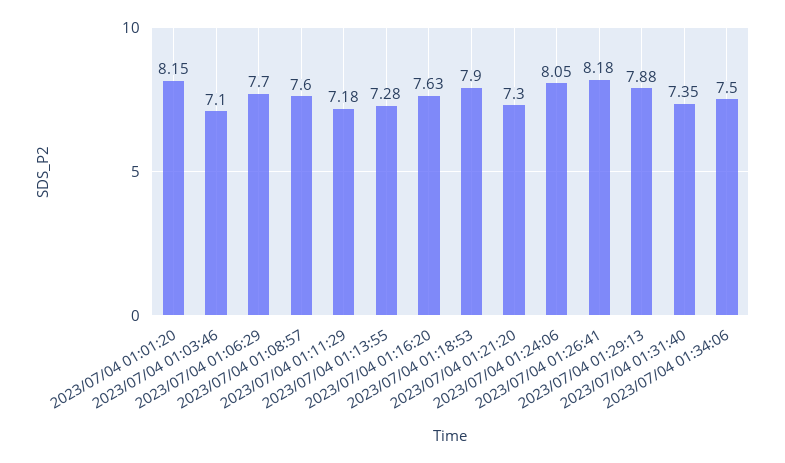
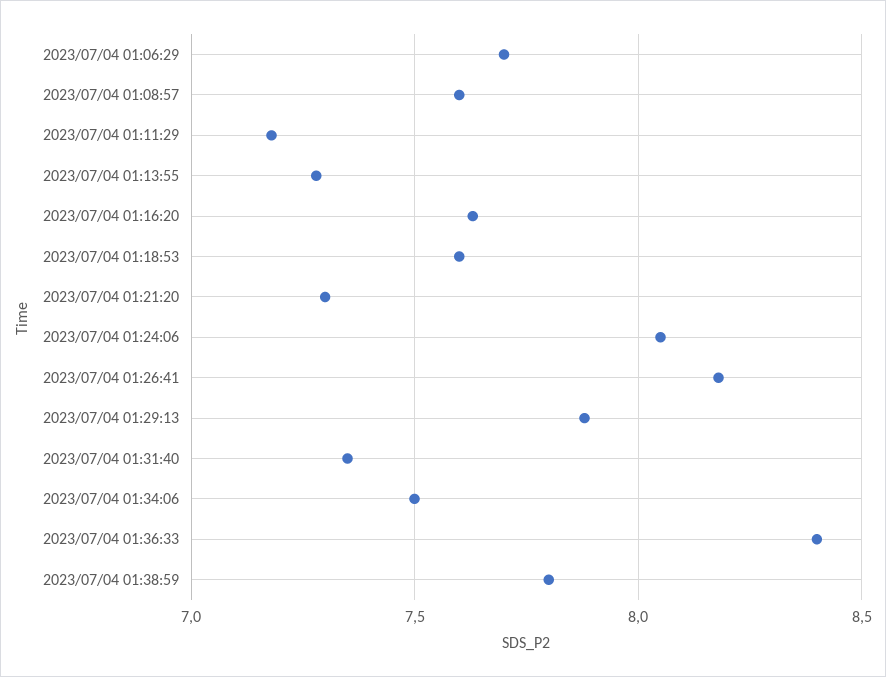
2023/07/04 01:01:20: 8.15 -> none
2023/07/04 01:03:46: 7.1 -> none
2023/07/04 01:18:53: 7.9 -> 7.6
2023/07/04 01:36:33: none -> 8.4
2023/07/04 01:38:59: none -> 7.8

